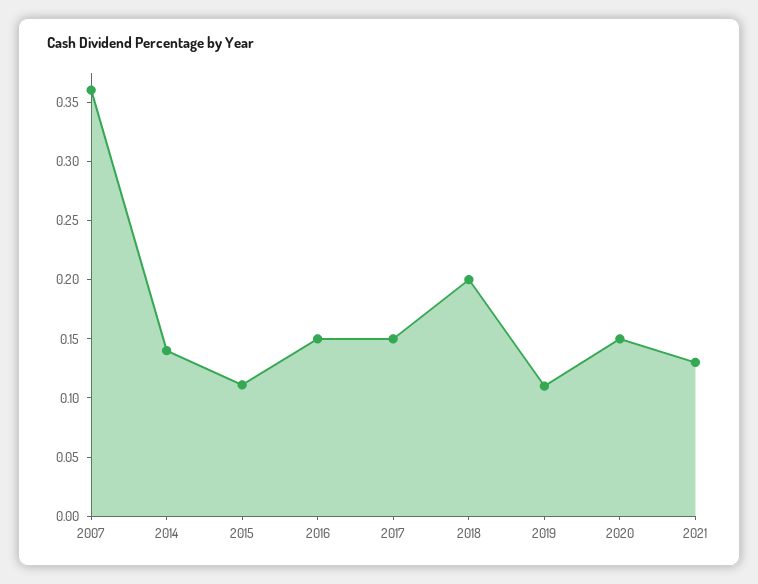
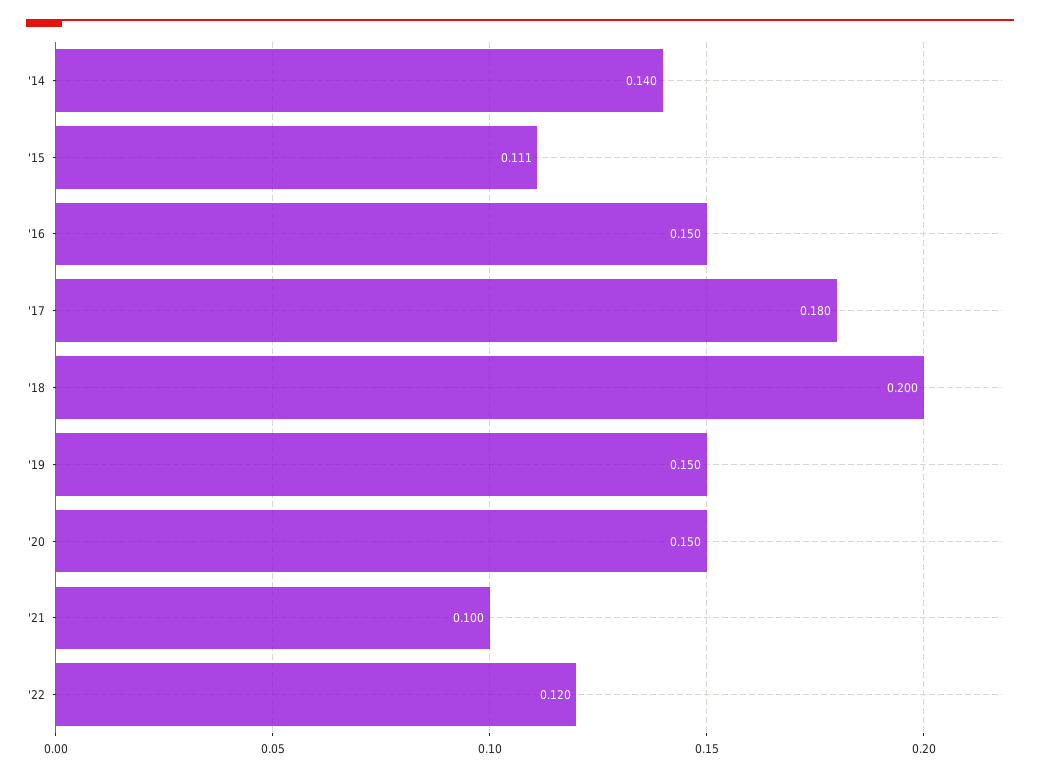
2007: 0.36 -> none
2017: 0.15 -> 0.18
2019: 0.11 -> 0.15
2021: 0.13 -> 0.1
'22: none -> 0.12

